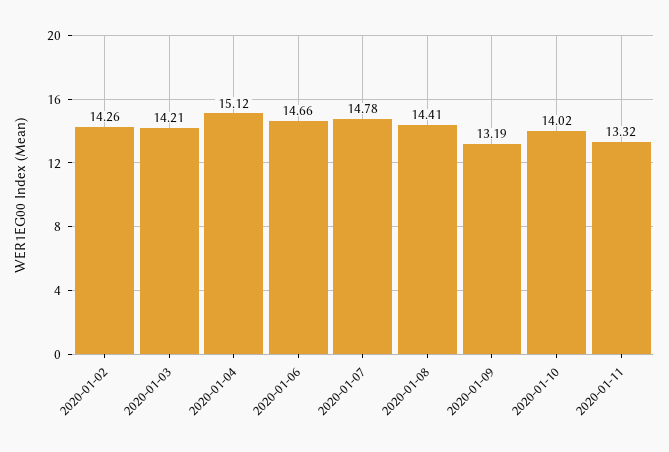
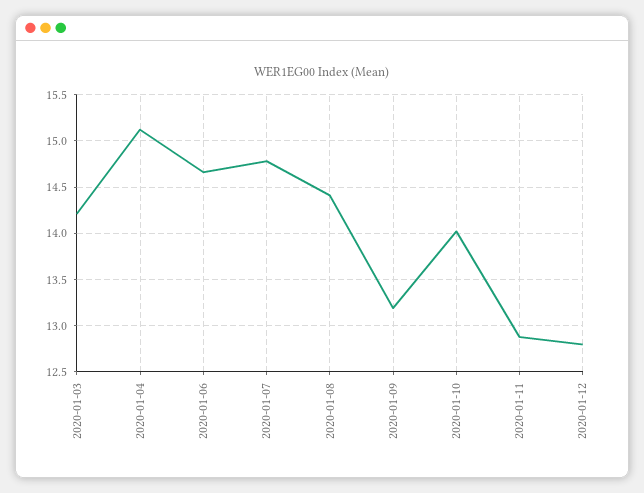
2020-01-02: 14.26 -> none
2020-01-11: 13.32 -> 12.9
2020-01-12: none -> 12.8

